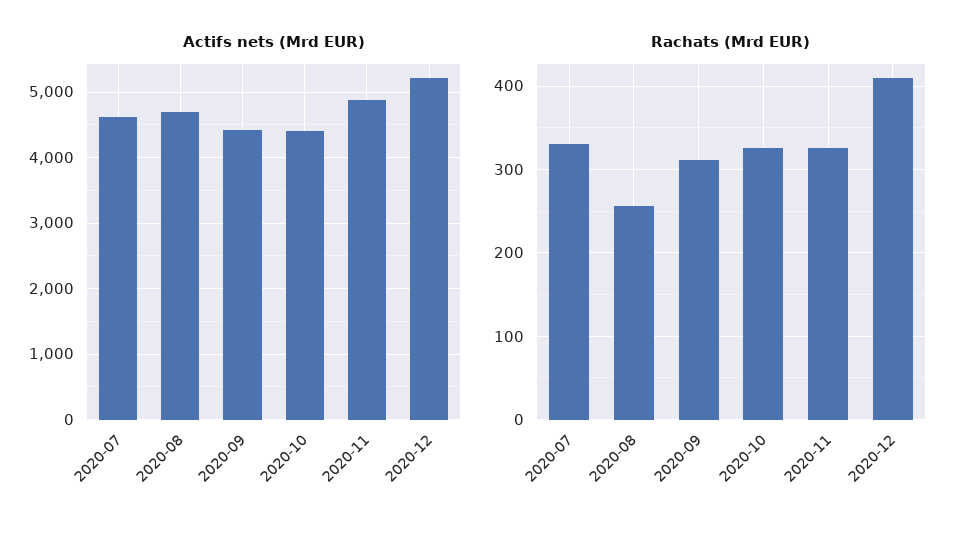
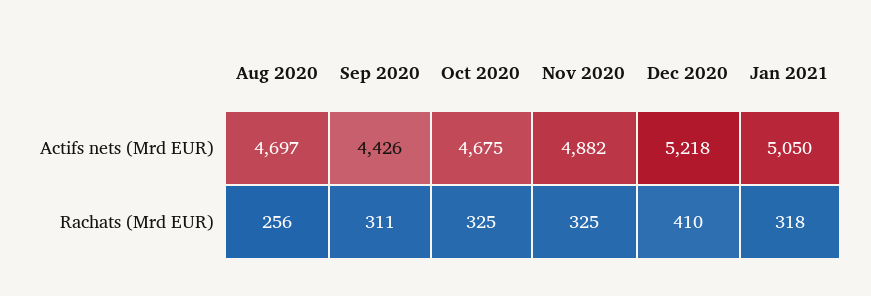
Actifs nets (Mrd EUR), 2020-07: 4600 -> none
Actifs nets (Mrd EUR), 2020-10: 4400 -> 4675
Rachats (Mrd EUR), 2020-07: 330 -> none
Actifs nets (Mrd EUR), Jan 2021: none -> 5050
Rachats (Mrd EUR), Jan 2021: none -> 318

